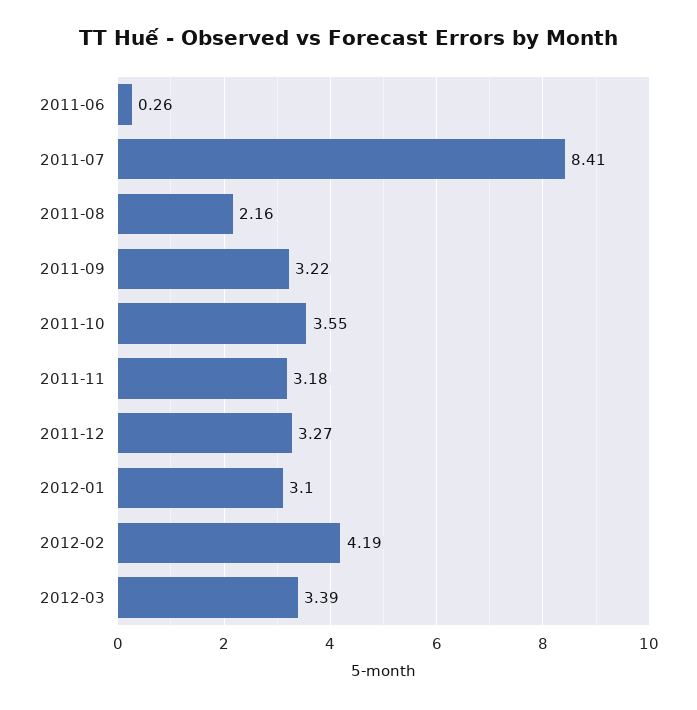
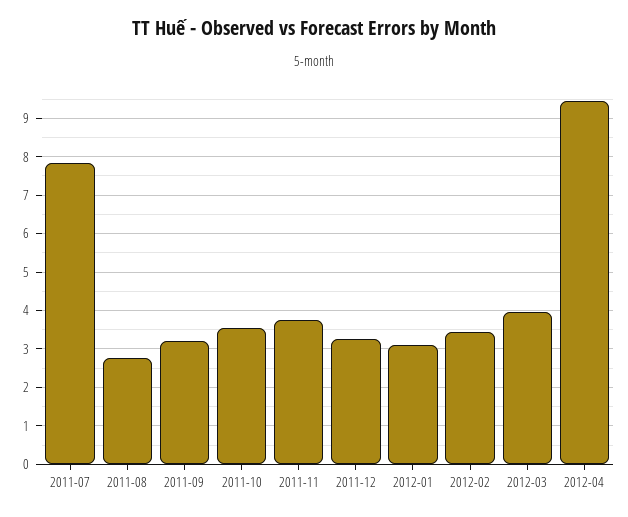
2011-06: 0.26 -> none
2011-07: 8.41 -> 7.8
2011-08: 2.16 -> 2.8
2011-11: 3.18 -> 3.8
2012-02: 4.19 -> 3.4
2012-03: 3.39 -> 4
2012-04: none -> 9.4

